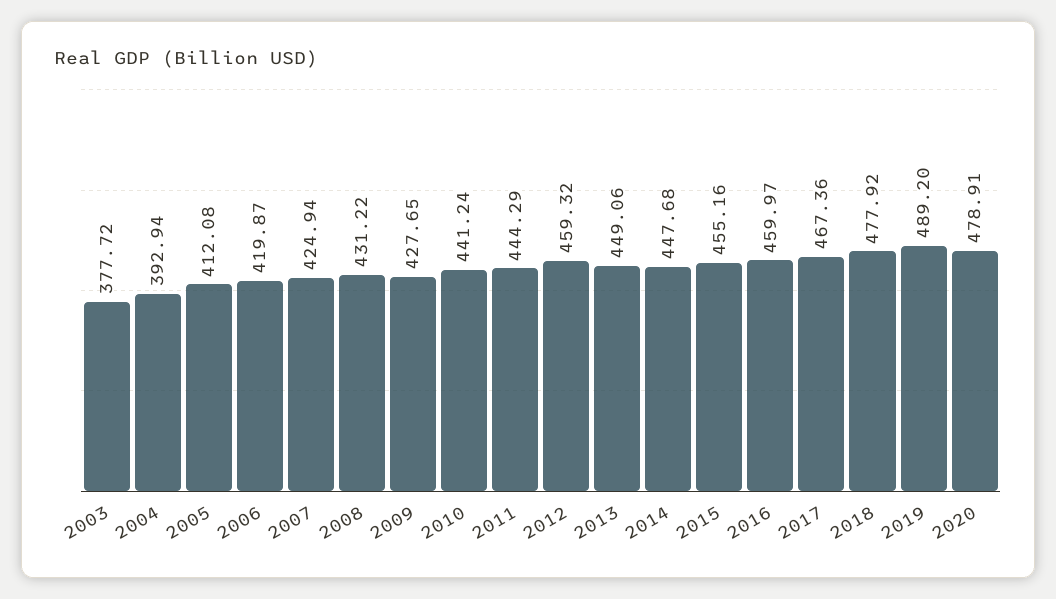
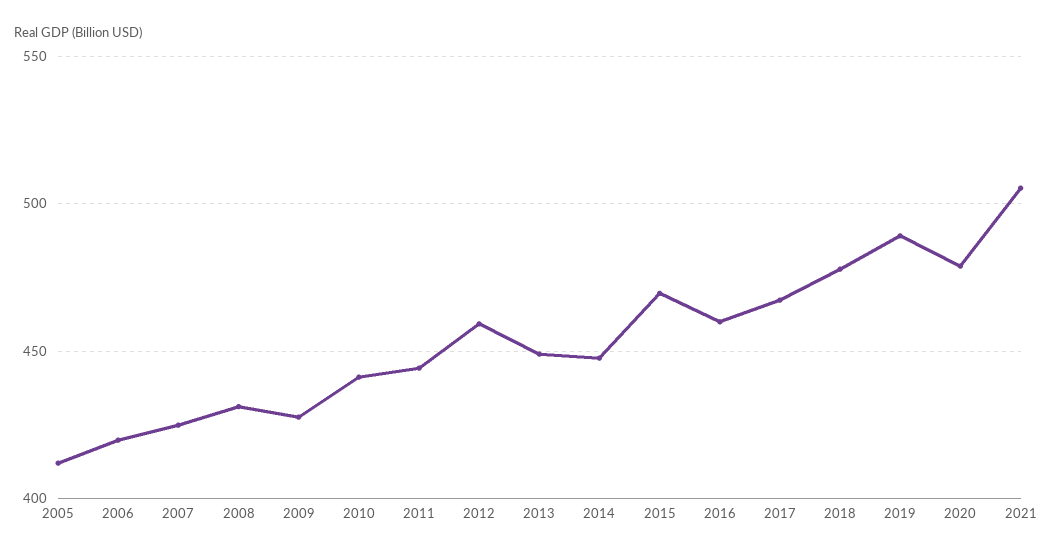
2003: 377.72 -> none
2004: 392.94 -> none
2015: 455.16 -> 470
2021: none -> 505

